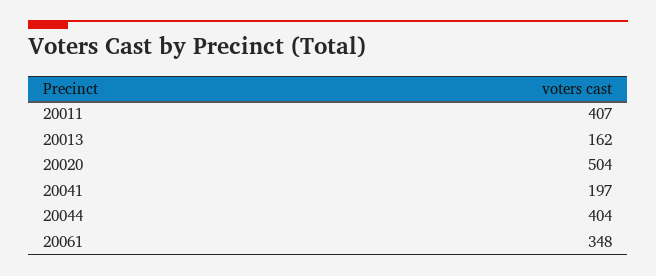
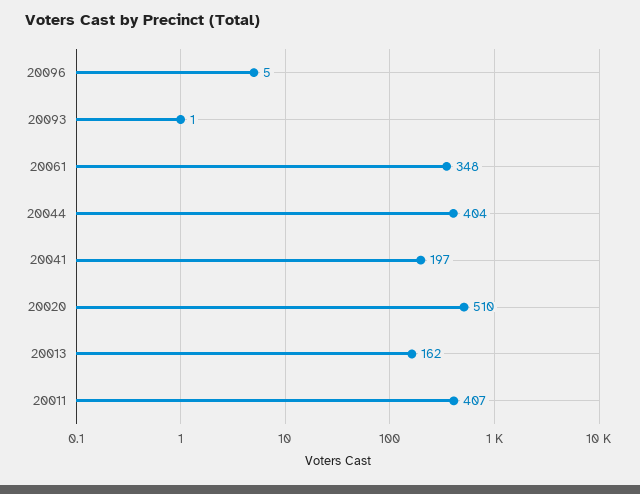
20020: 504 -> 510
20096: none -> 5
20093: none -> 1

